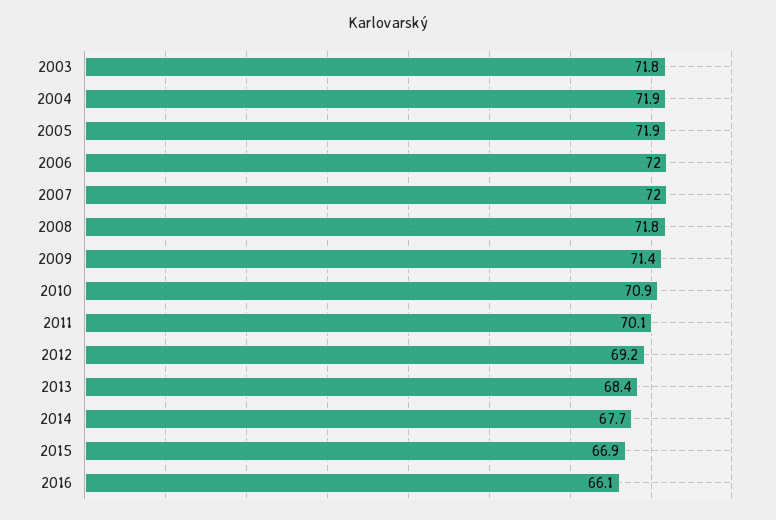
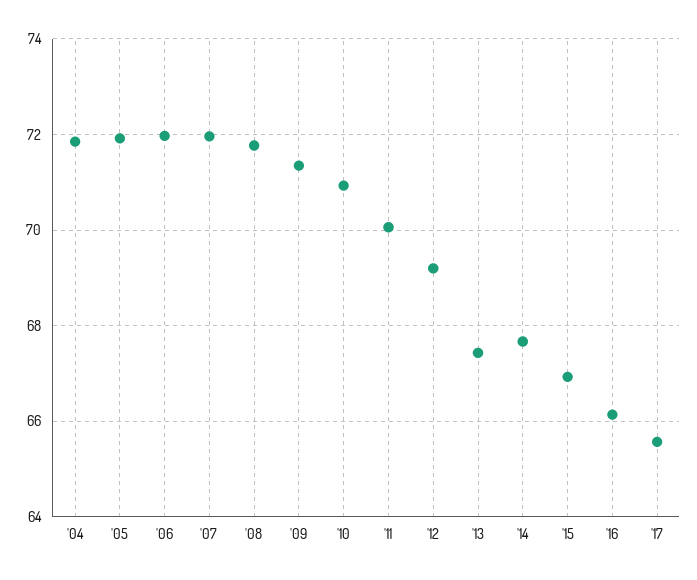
2003: 71.8 -> none
2013: 68.4 -> 67.4
'17: none -> 65.6

